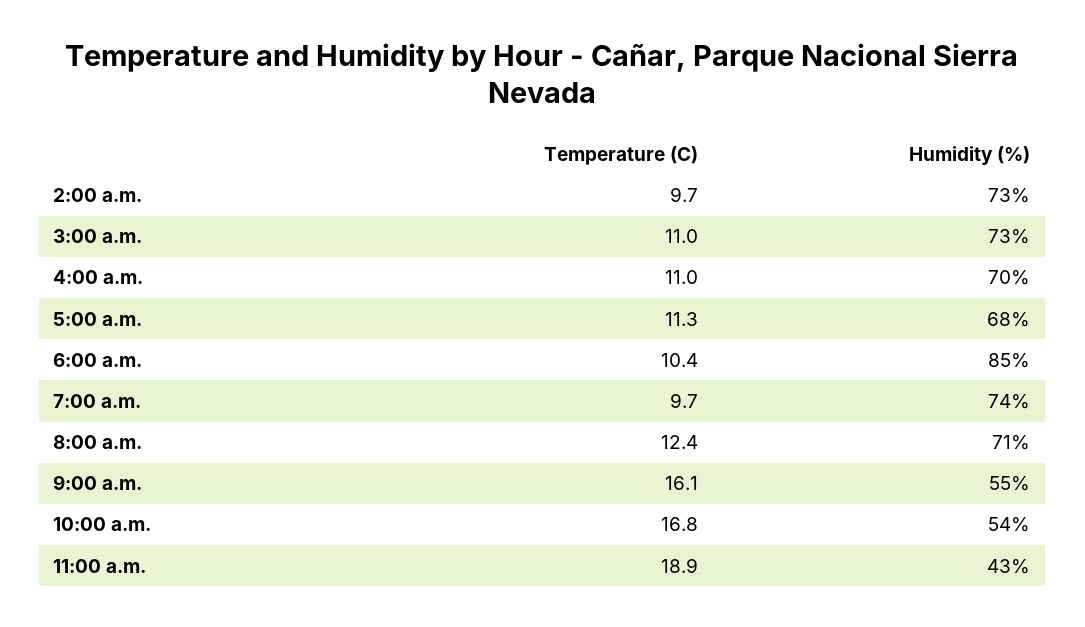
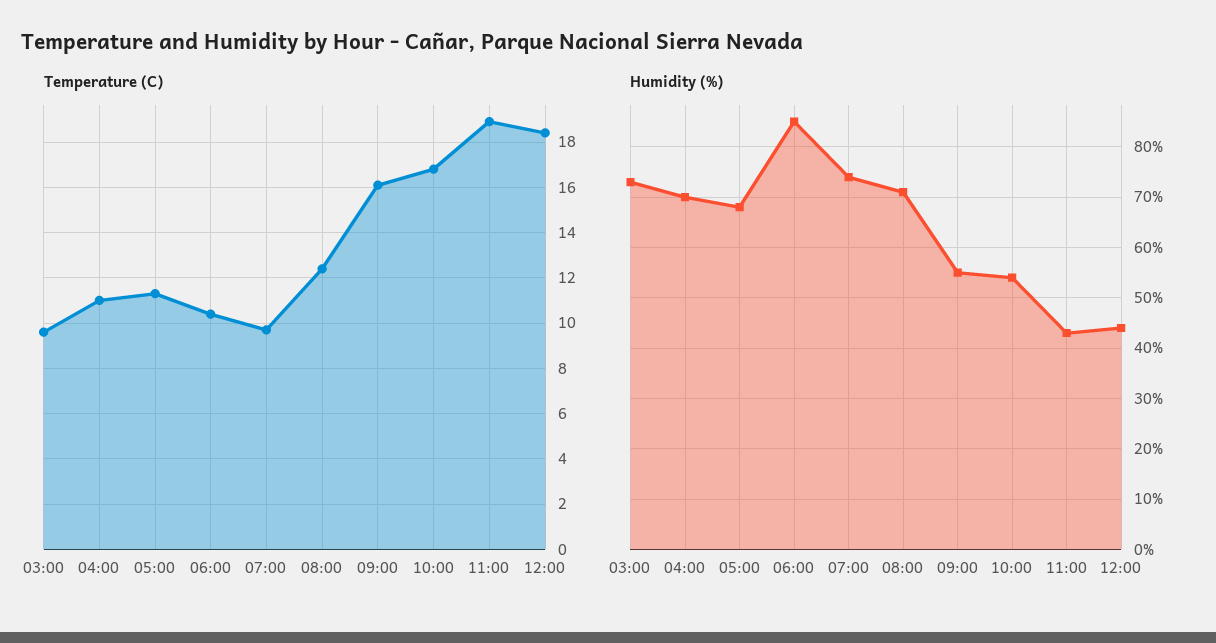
Temperature (C), 2:00 a.m.: 9.7 -> none
Humidity (%), 2:00 a.m.: 73 -> none
Temperature (C), 3:00 a.m.: 11 -> 9.5
Temperature (C), 12:00: none -> 18.5
Humidity (%), 12:00: none -> 45

